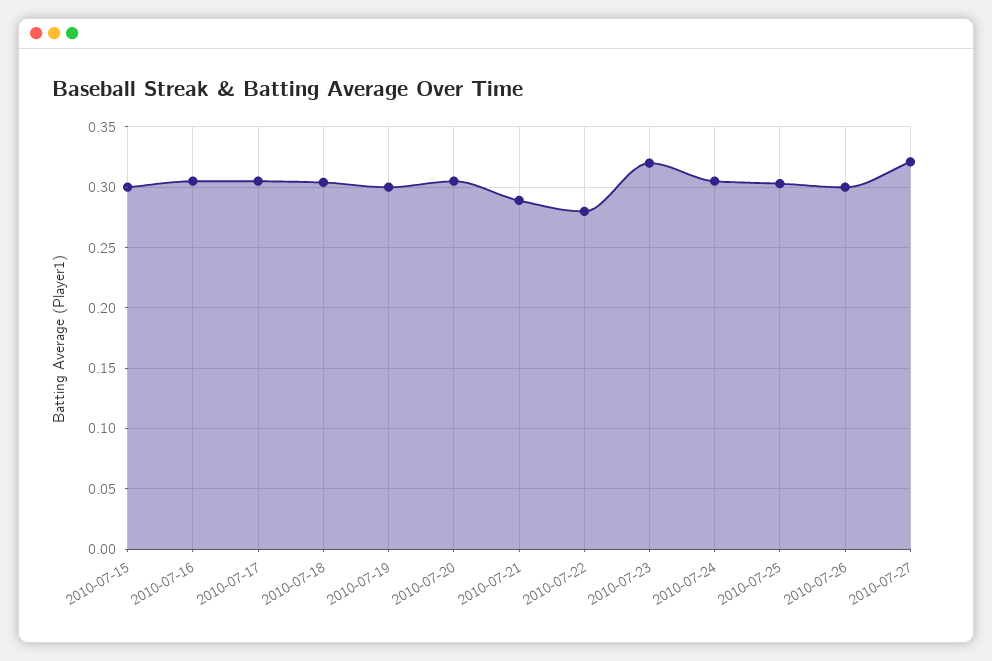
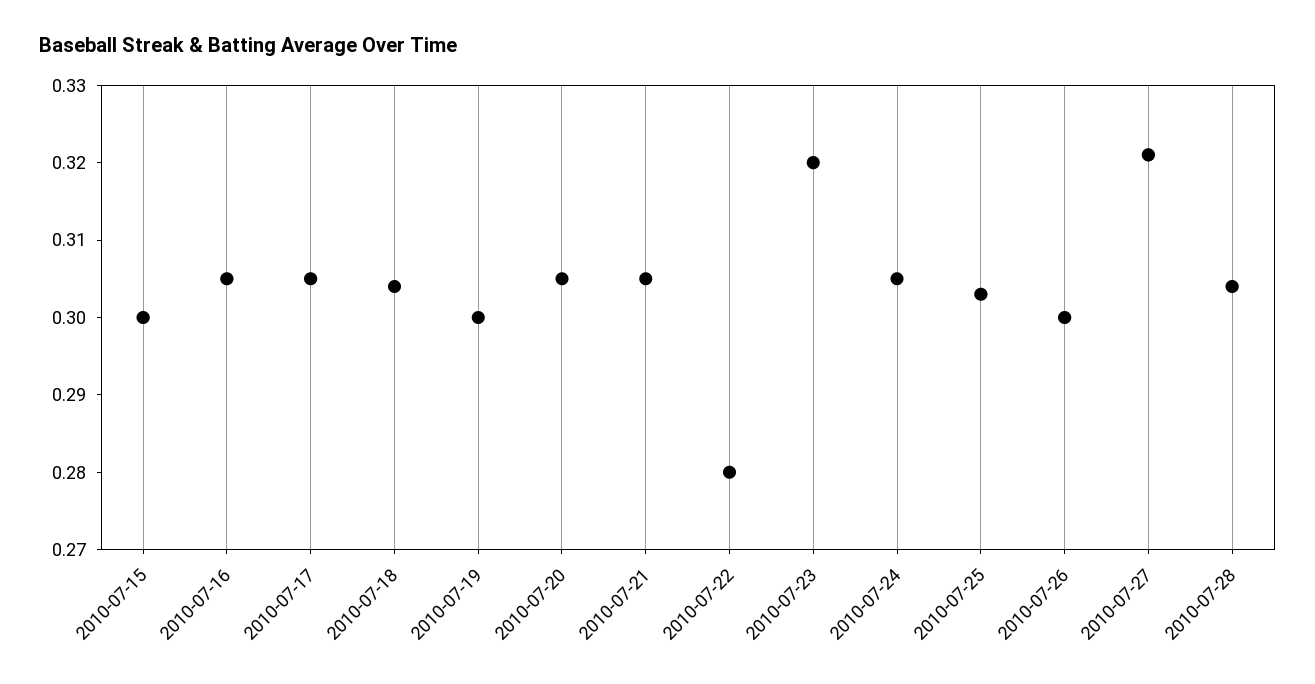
2010-07-21: 0.29 -> 0.305
2010-07-28: none -> 0.305

